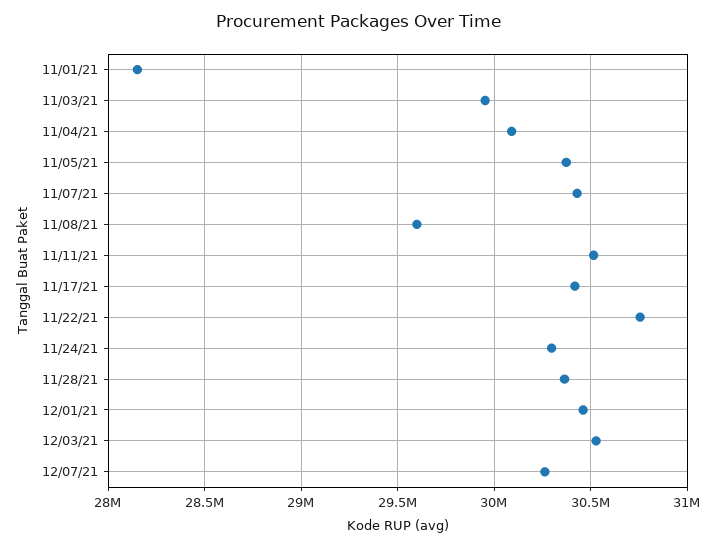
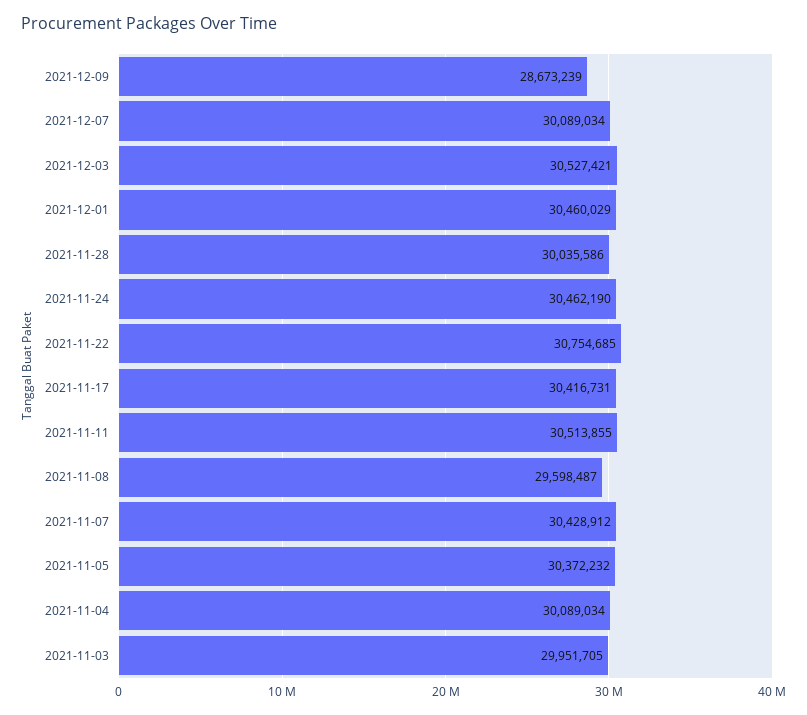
11/01/21: 28150000 -> none
11/24/21: 30300000 -> 30462190
11/28/21: 30350000 -> 30035586
12/07/21: 30250000 -> 30089034
2021-12-09: none -> 28673239

